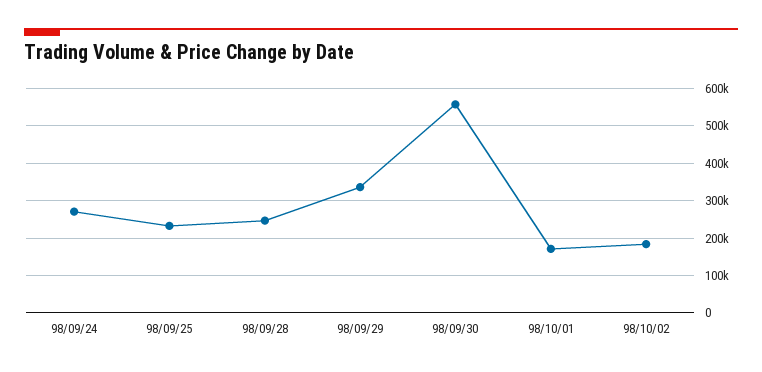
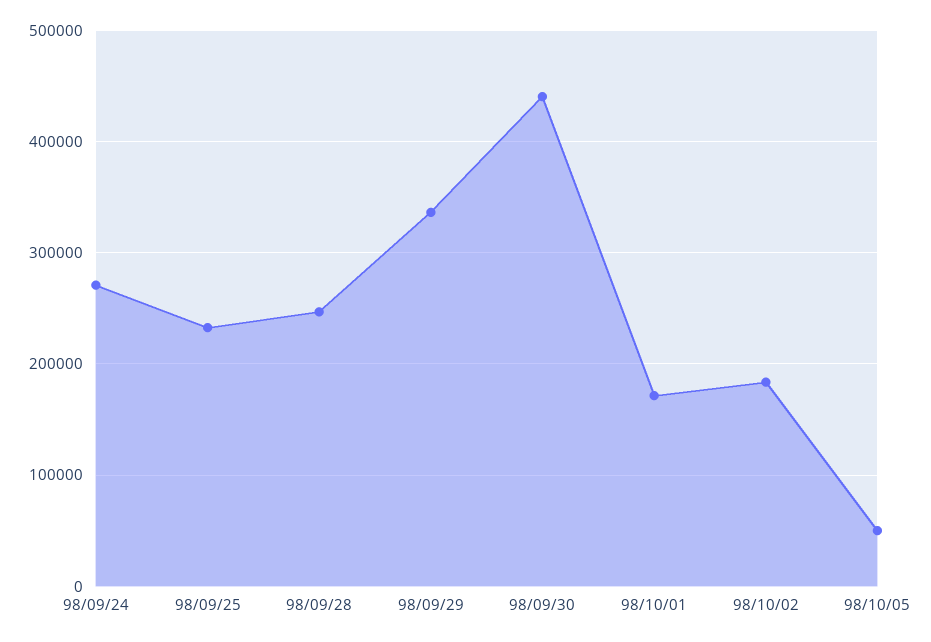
98/09/30: 560000 -> 440000
98/10/05: none -> 50000

